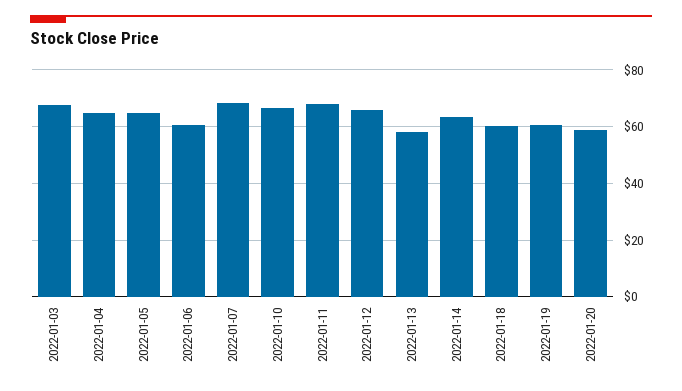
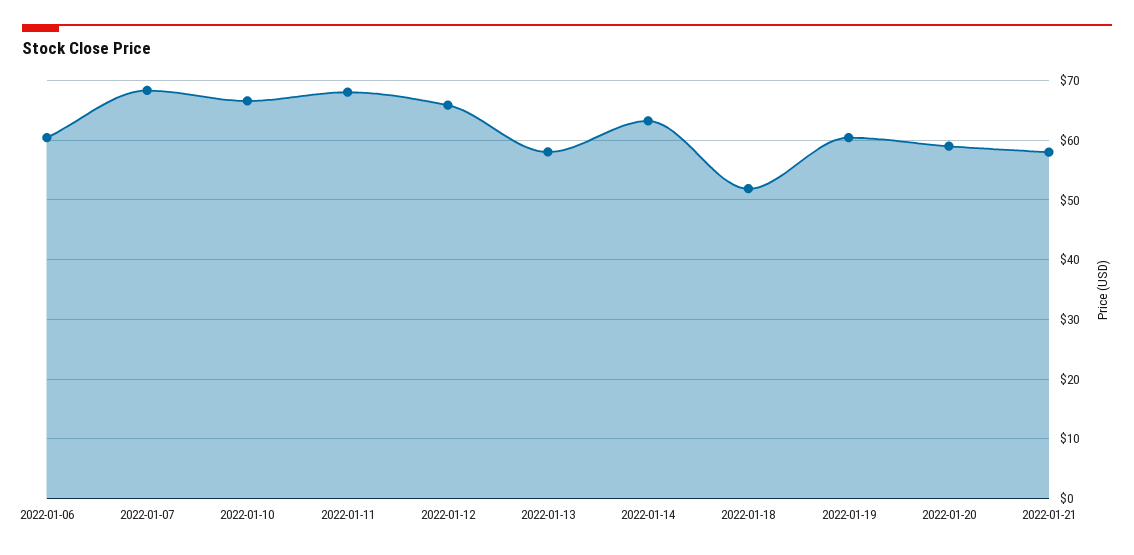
2022-01-03: 67.5 -> none
2022-01-04: 65 -> none
2022-01-05: 65 -> none
2022-01-18: 60 -> 52
2022-01-21: none -> 58

